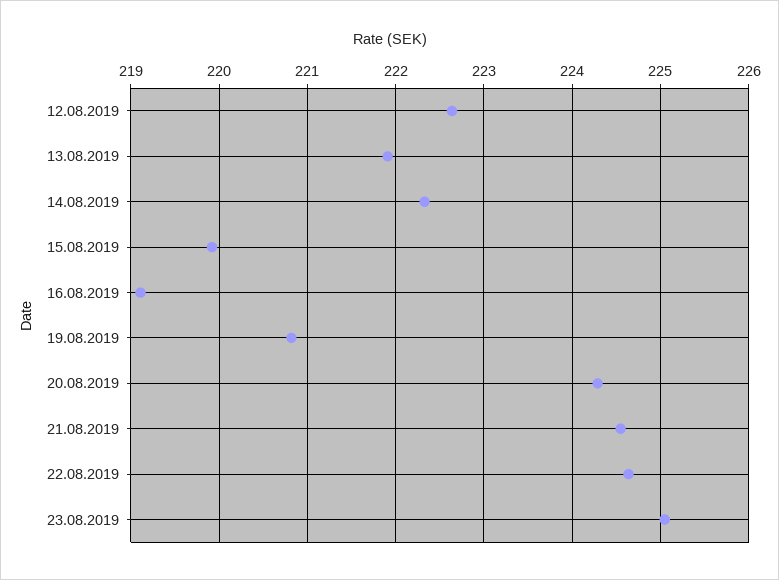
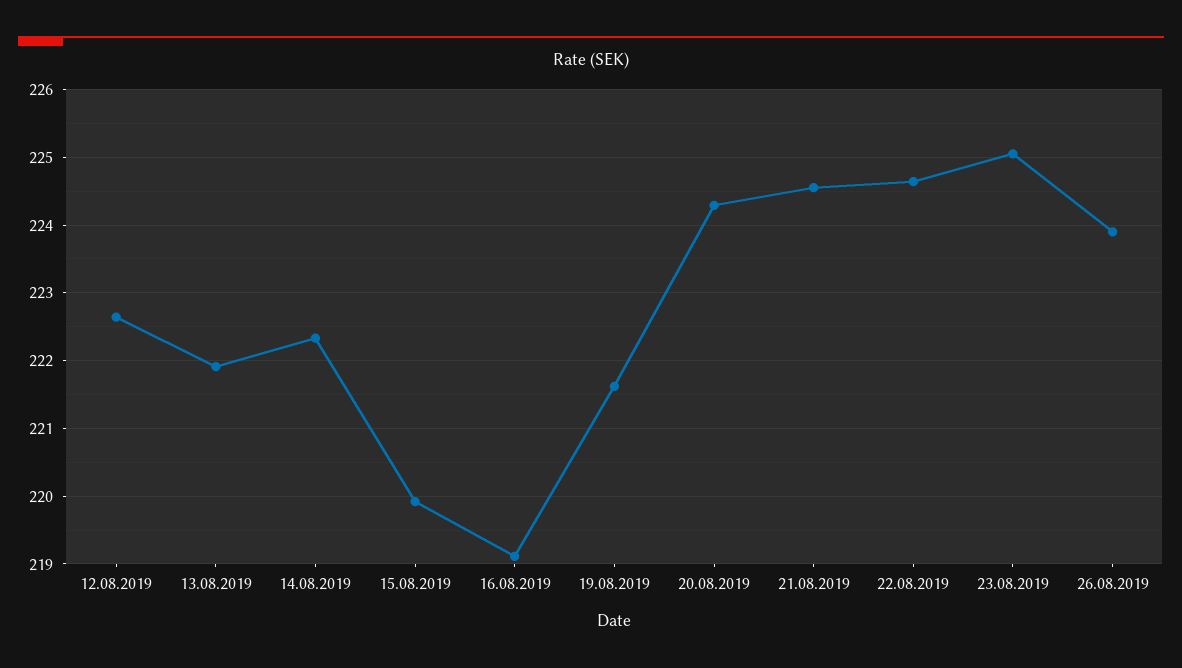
19.08.2019: 220.8 -> 221.6
26.08.2019: none -> 223.9

